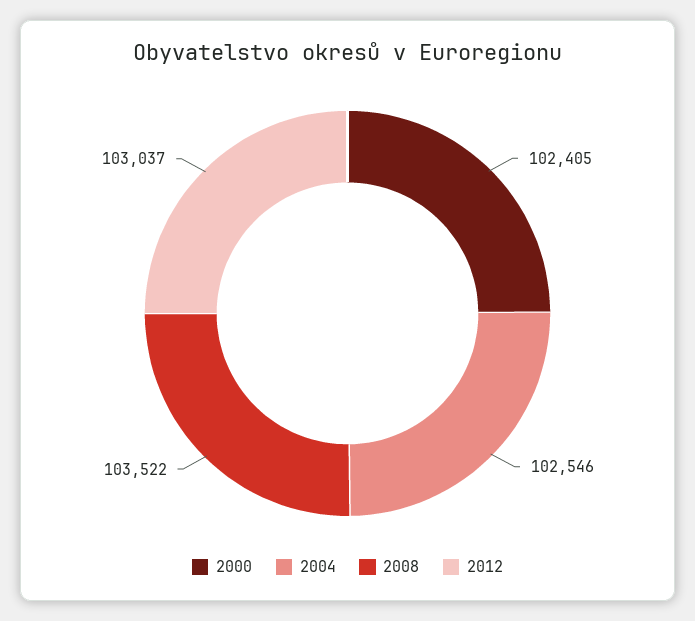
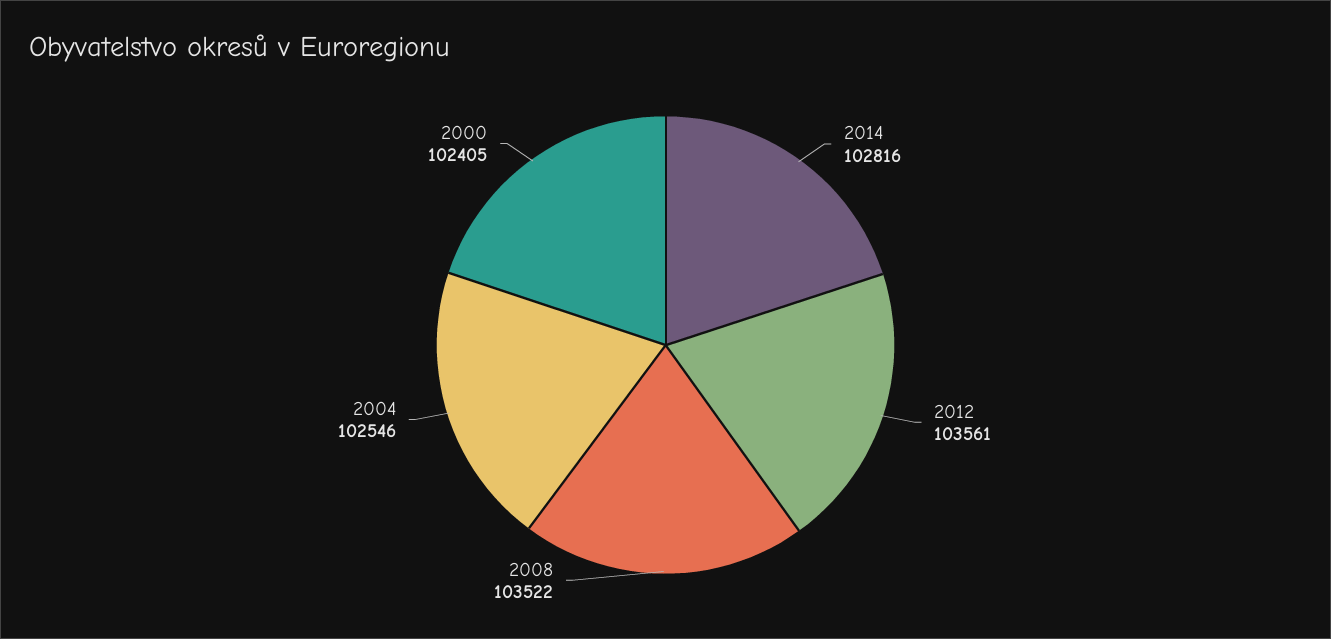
2012: 103037 -> 103561
2014: none -> 102816

